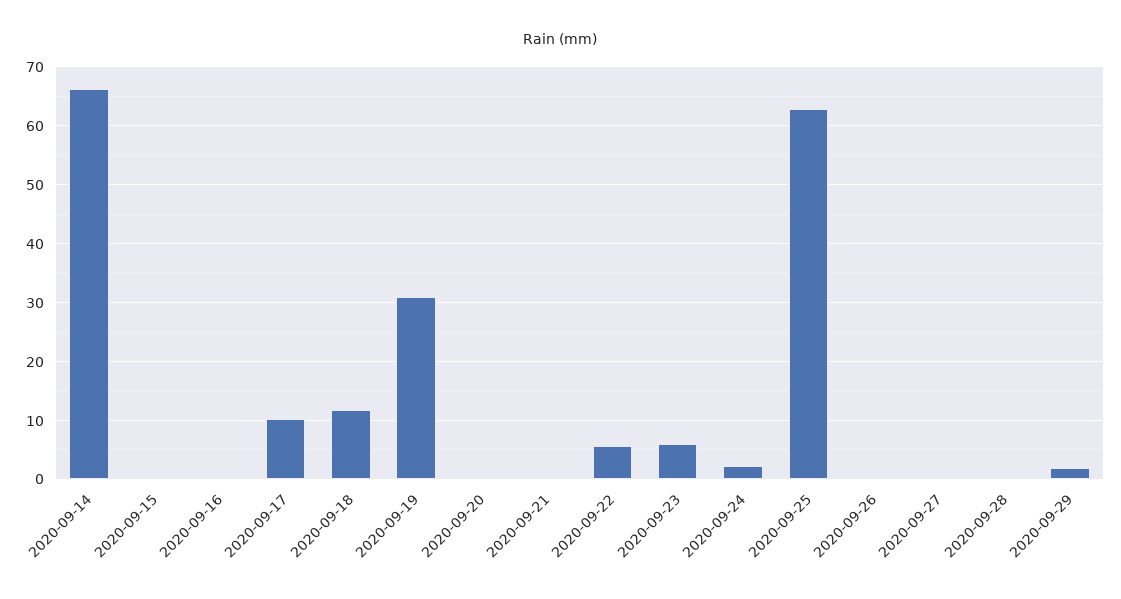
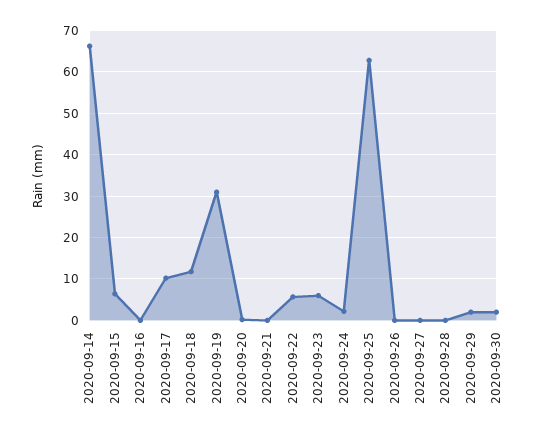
2020-09-15: 0 -> 6
2020-09-30: none -> 2

